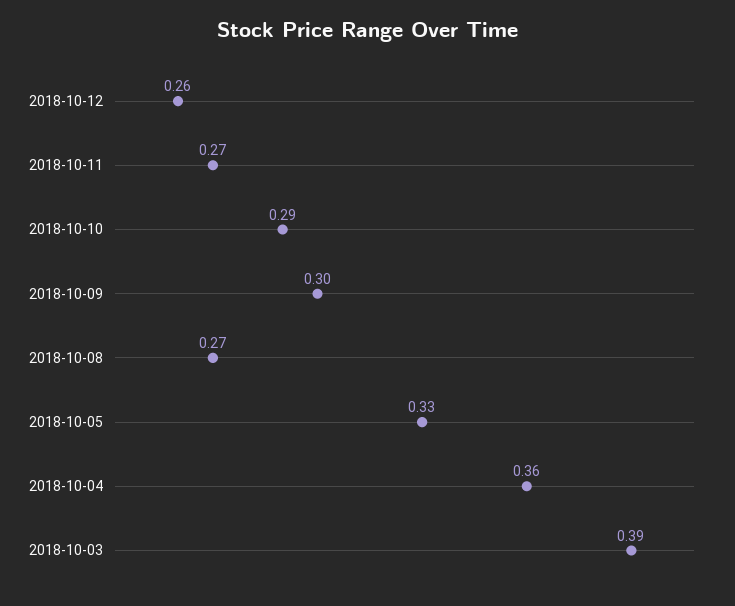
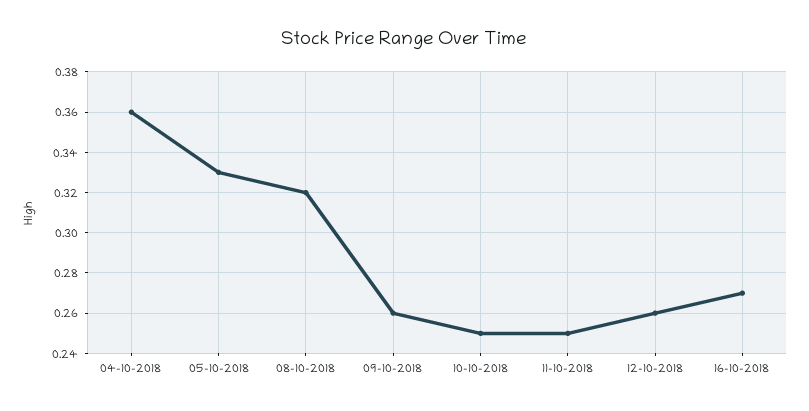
2018-10-11: 0.27 -> 0.25
2018-10-10: 0.29 -> 0.25
2018-10-09: 0.3 -> 0.26
2018-10-08: 0.27 -> 0.32
2018-10-03: 0.39 -> none
16-10-2018: none -> 0.27

